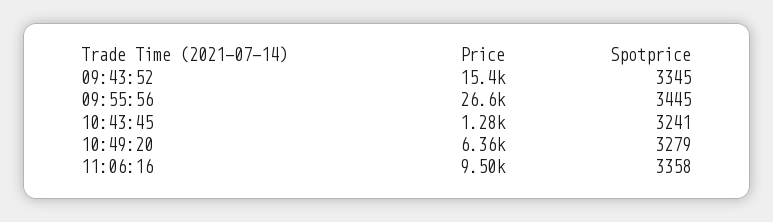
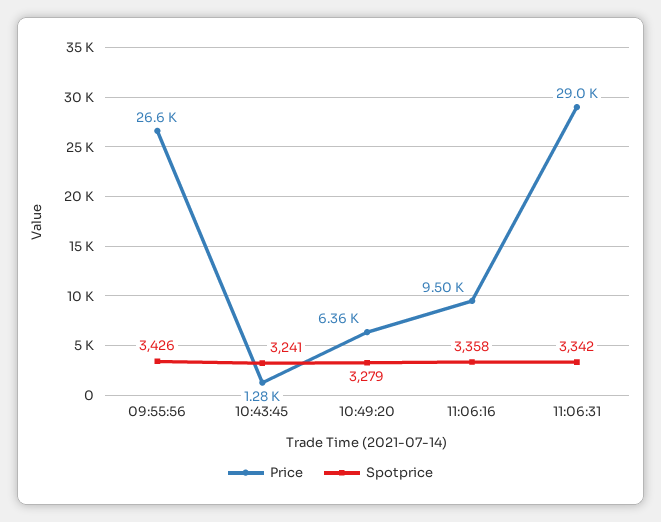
Price, 09:43:52: 15400 -> none
Spotprice, 09:43:52: 3345 -> none
Spotprice, 09:55:56: 3445 -> 3426
Price, 11:06:31: none -> 29000
Spotprice, 11:06:31: none -> 3342

